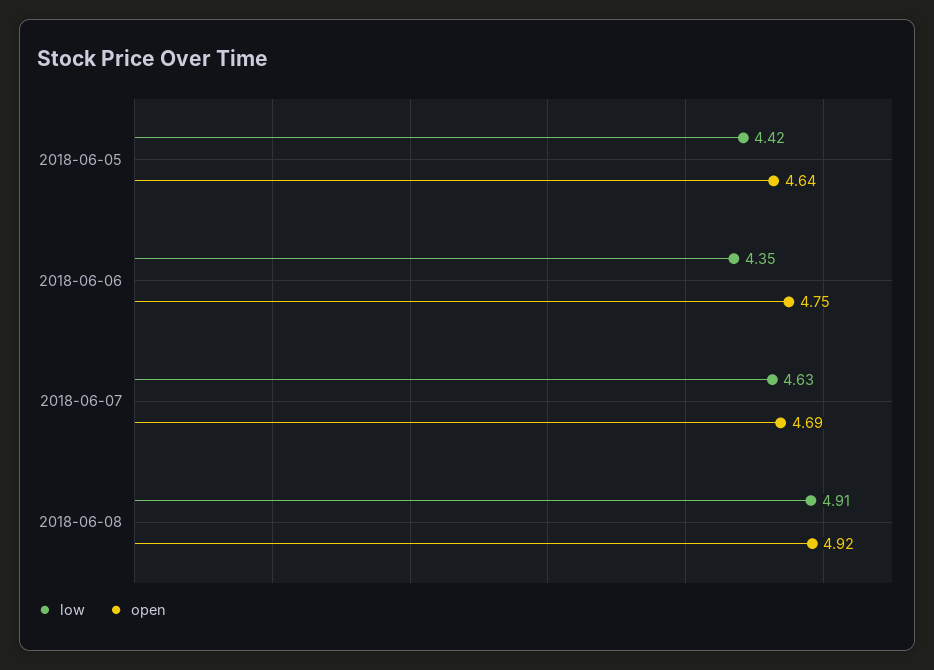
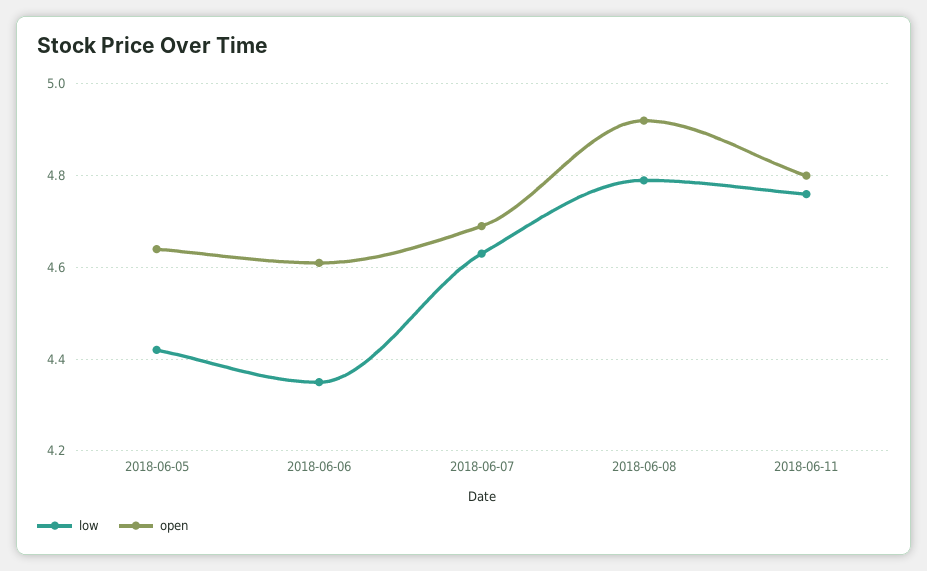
open, 2018-06-06: 4.75 -> 4.6
low, 2018-06-08: 4.91 -> 4.8
low, 2018-06-11: none -> 4.75
open, 2018-06-11: none -> 4.8

